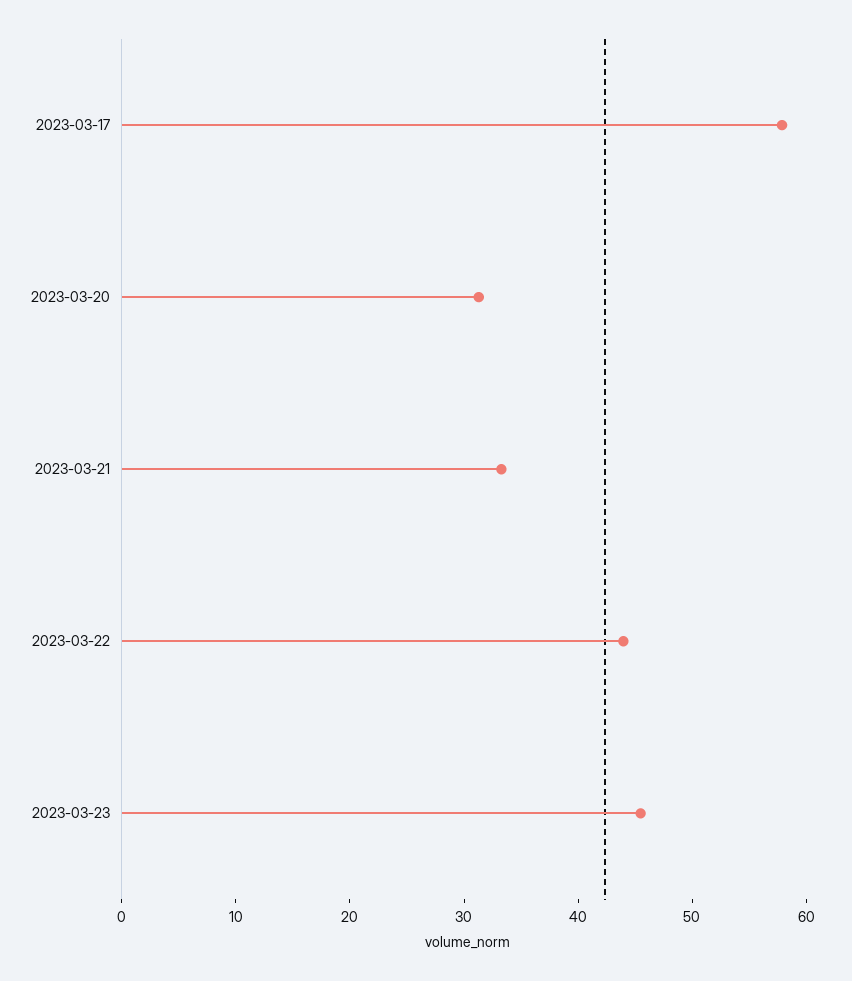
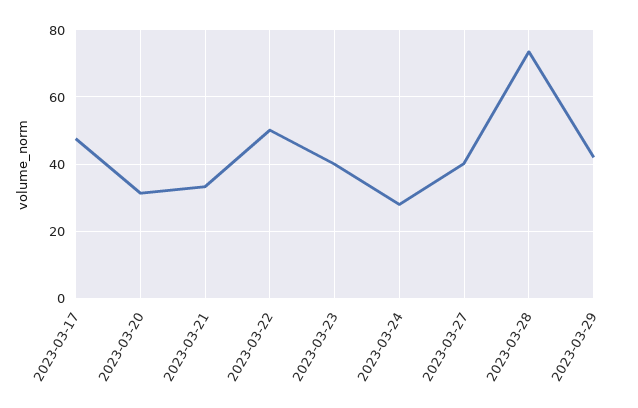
2023-03-17: 58 -> 48
2023-03-22: 44 -> 50
2023-03-23: 46 -> 40
2023-03-24: none -> 28
2023-03-27: none -> 40
2023-03-28: none -> 74
2023-03-29: none -> 42

